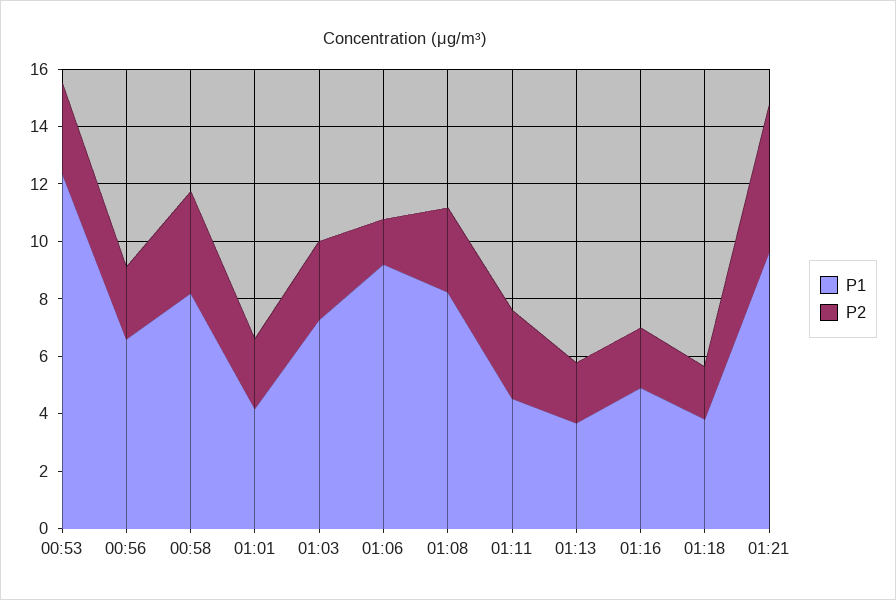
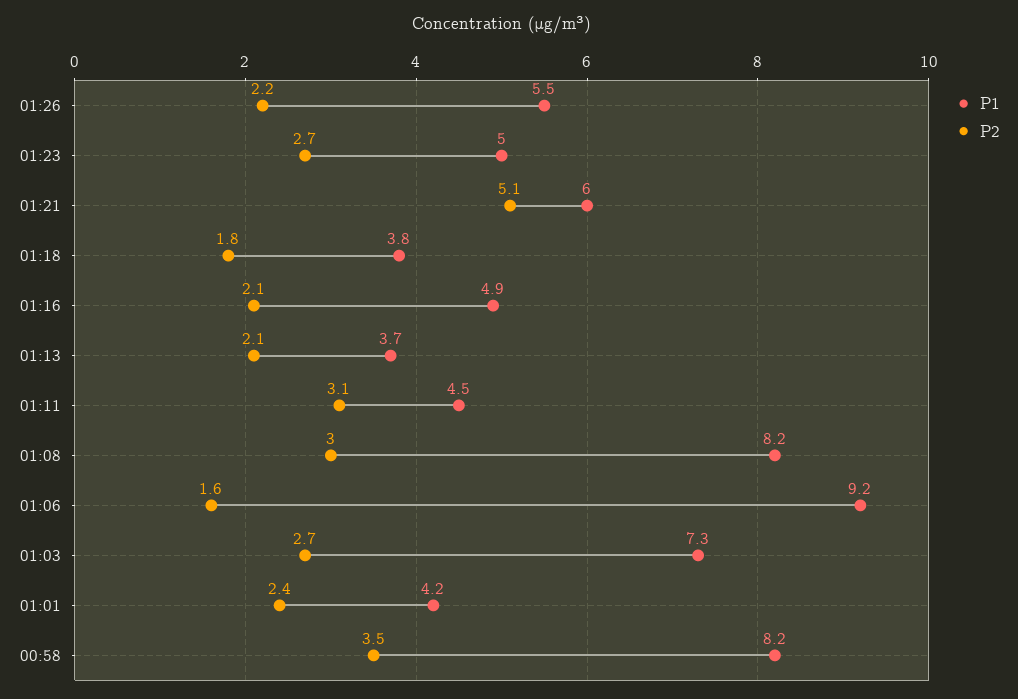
P1, 00:53: 12.5 -> none
P2, 00:53: 3 -> none
P1, 00:56: 6.5 -> none
P2, 00:56: 2.5 -> none
P1, 01:21: 9.5 -> 6
P1, 01:26: none -> 5.5
P2, 01:26: none -> 2.2
P1, 01:23: none -> 5
P2, 01:23: none -> 2.7

